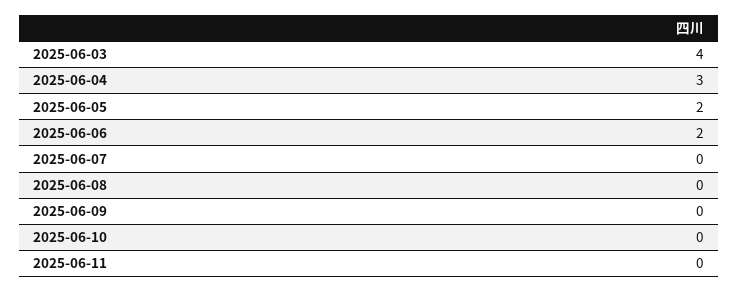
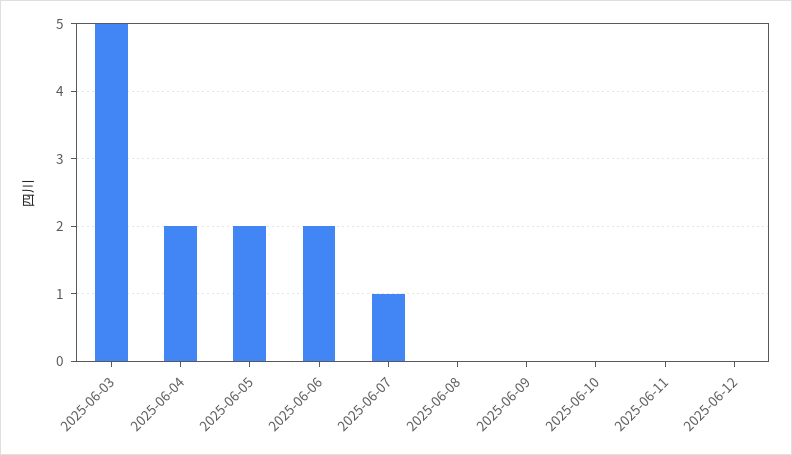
2025-06-03: 4 -> 5
2025-06-04: 3 -> 2
2025-06-07: 0 -> 1
2025-06-12: none -> 0

